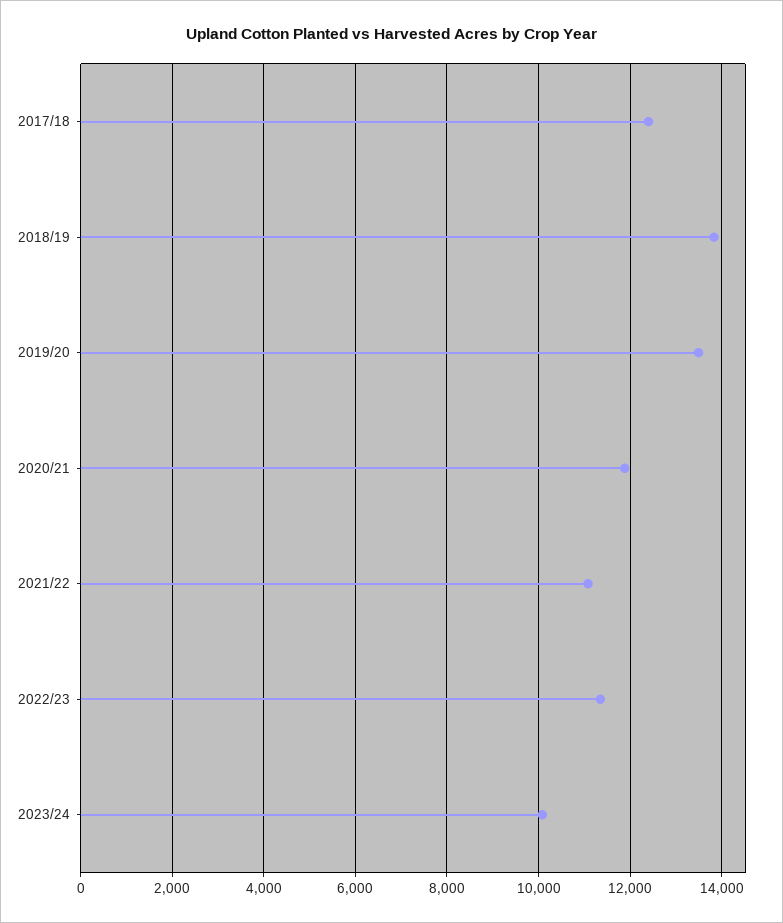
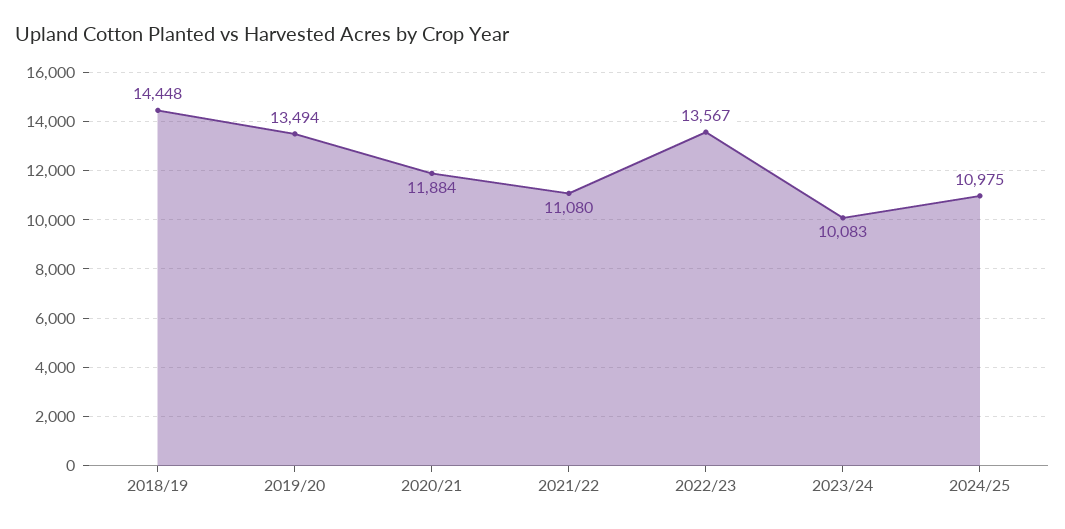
2017/18: 12400 -> none
2018/19: 13800 -> 14448
2022/23: 11400 -> 13567
2024/25: none -> 10975

